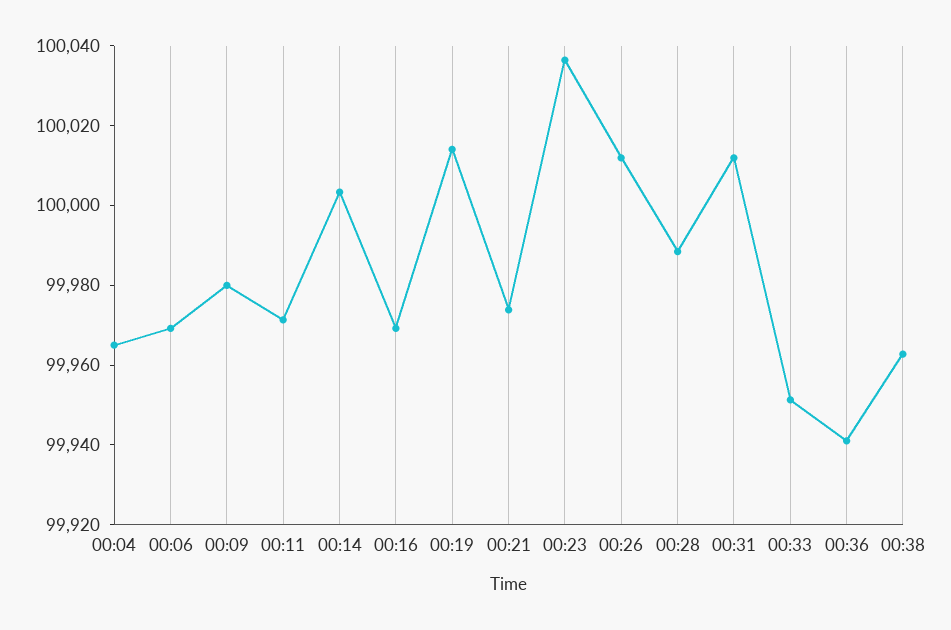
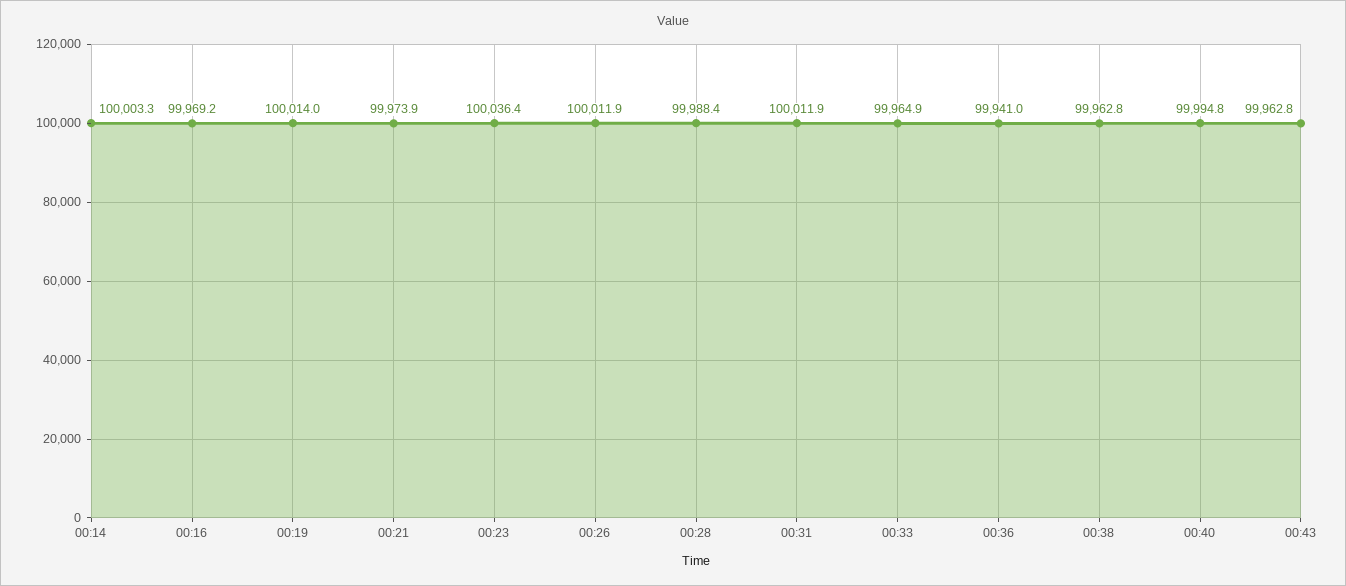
00:04: 99965 -> none
00:06: 99970 -> none
00:09: 99980 -> none
00:11: 99970 -> none
00:33: 99950 -> 99964.9
00:40: none -> 99994.8
00:43: none -> 99962.8

